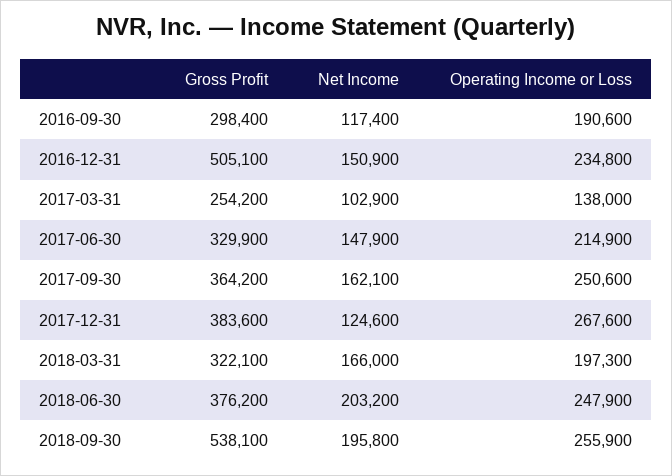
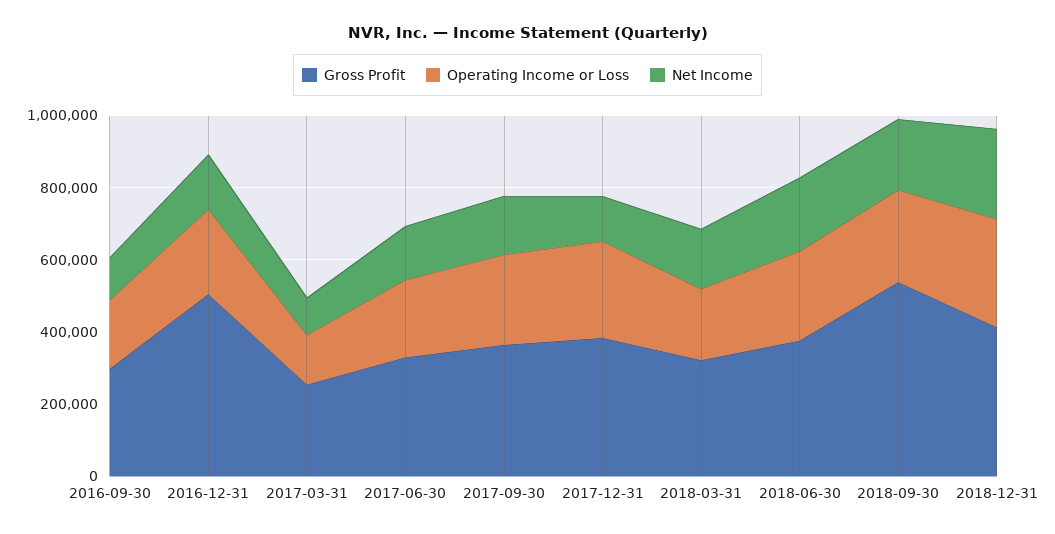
Gross Profit, 2018-12-31: none -> 400000
Operating Income or Loss, 2018-12-31: none -> 300000
Net Income, 2018-12-31: none -> 250000

